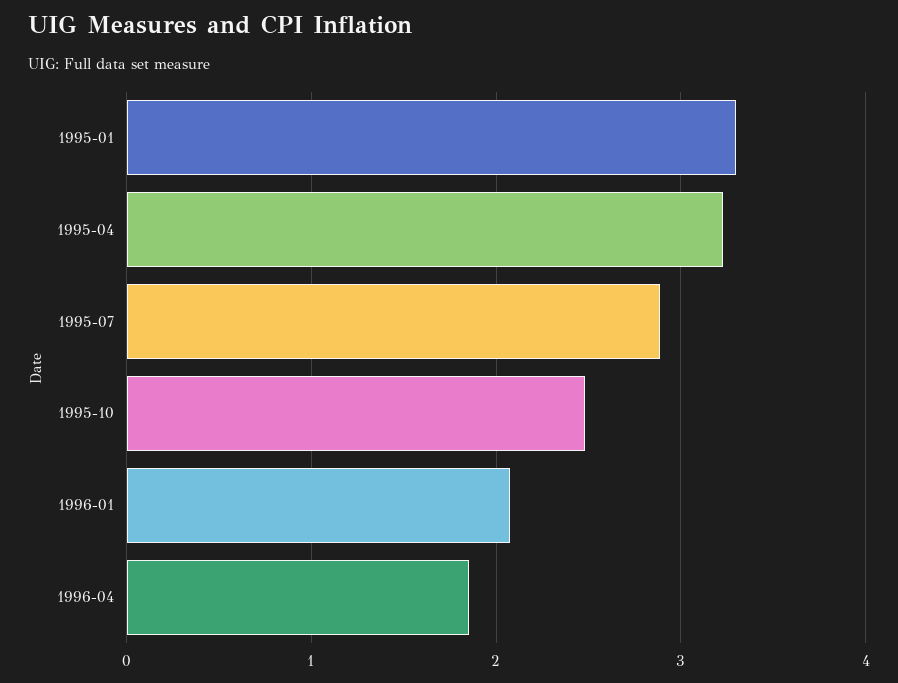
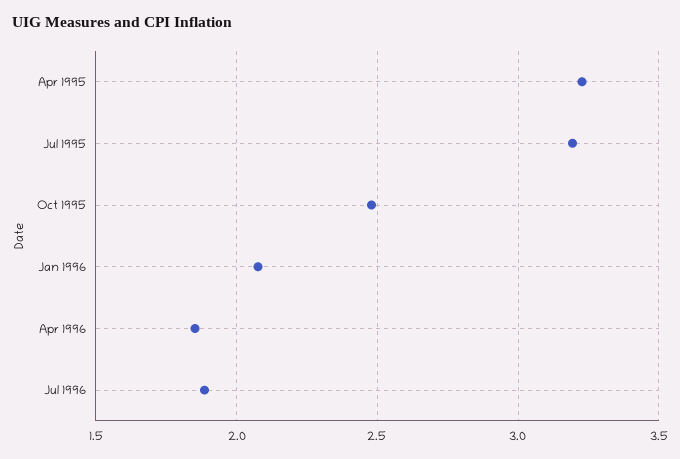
1995-01: 3.3 -> none
1995-07: 2.9 -> 3.2
Jul 1996: none -> 1.9

